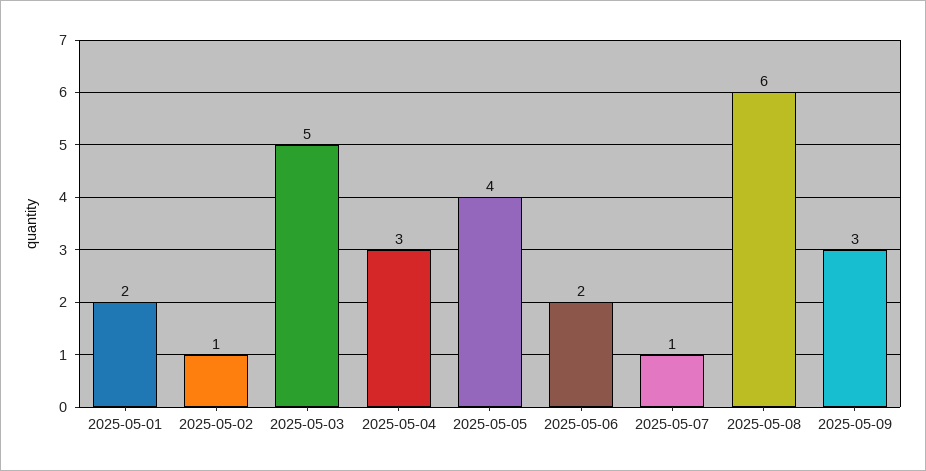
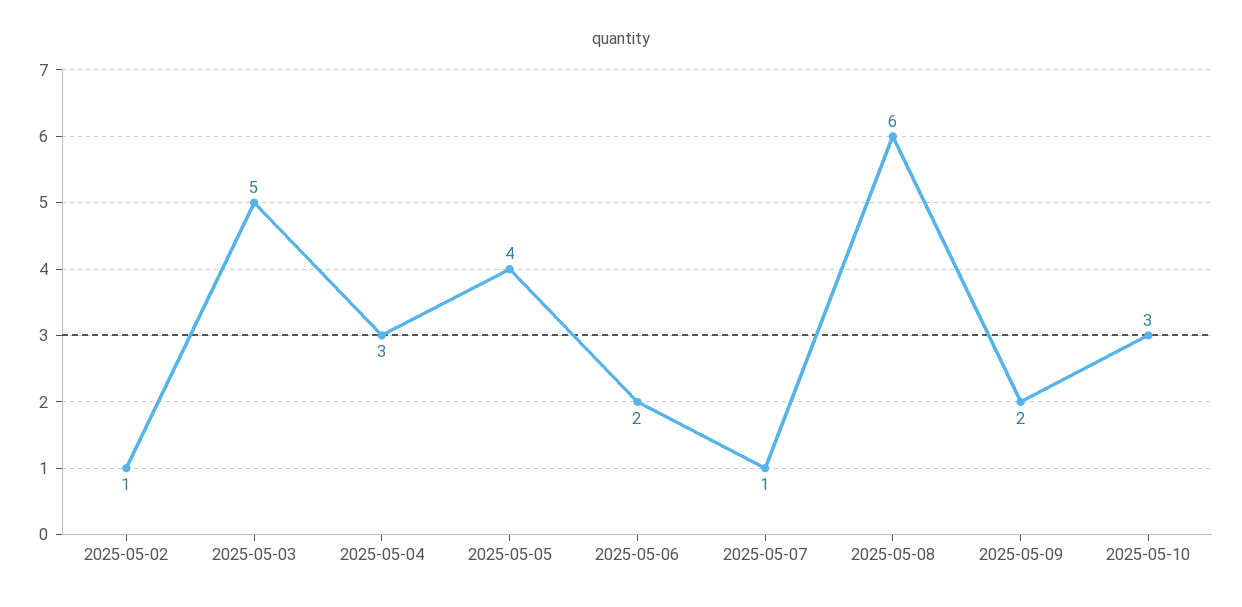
2025-05-01: 2 -> none
2025-05-09: 3 -> 2
2025-05-10: none -> 3

